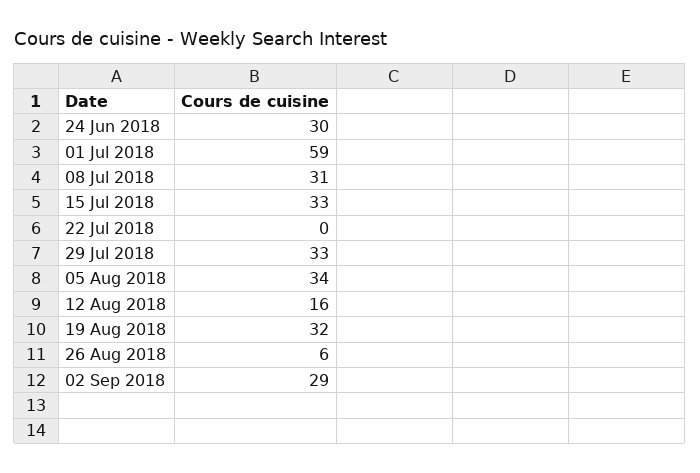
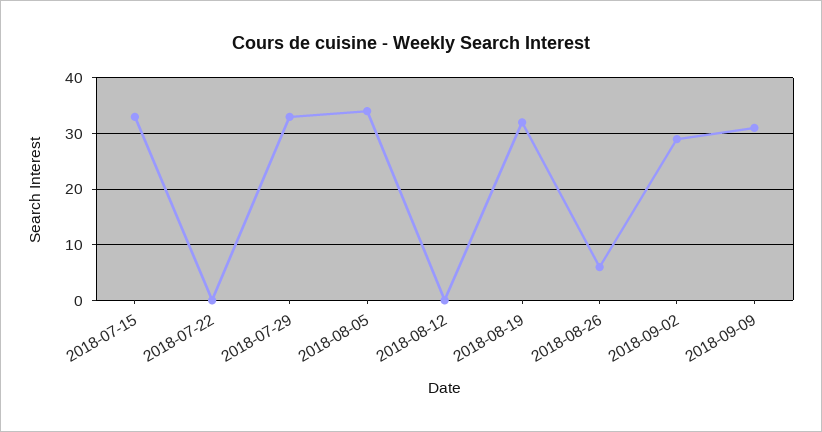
24 Jun 2018: 30 -> none
01 Jul 2018: 59 -> none
08 Jul 2018: 31 -> none
12 Aug 2018: 16 -> 0
2018-09-09: none -> 30

